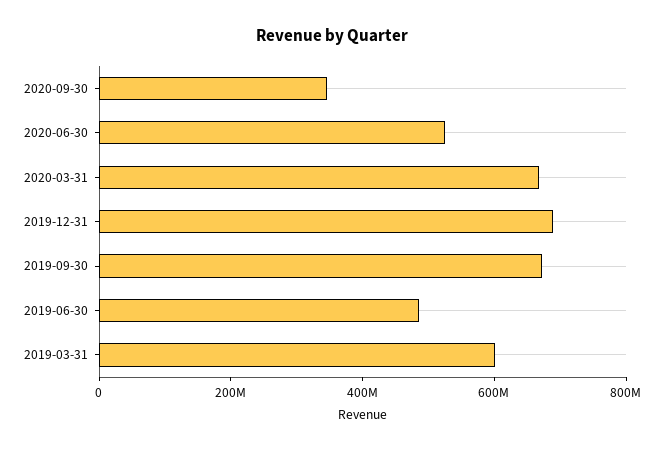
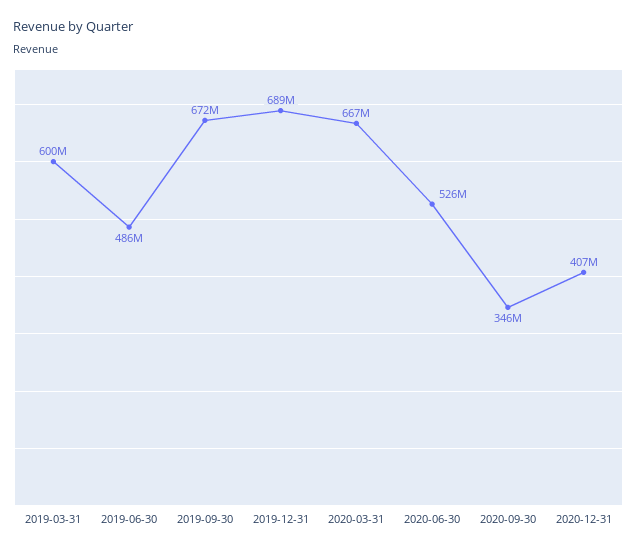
2020-12-31: none -> 407000000

